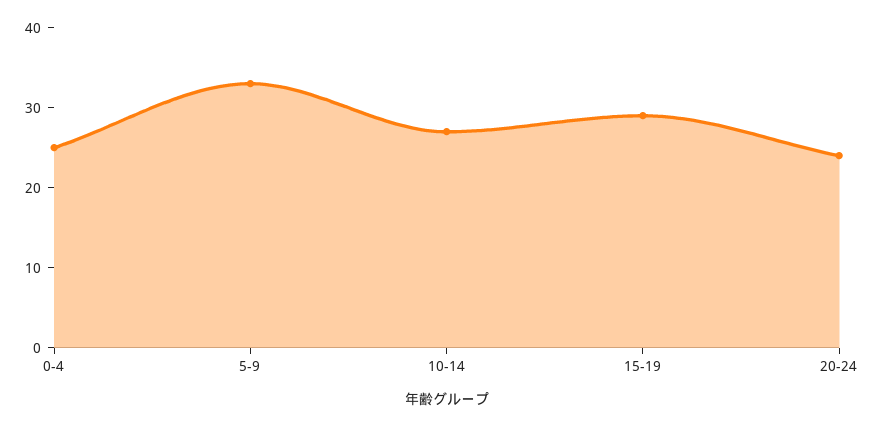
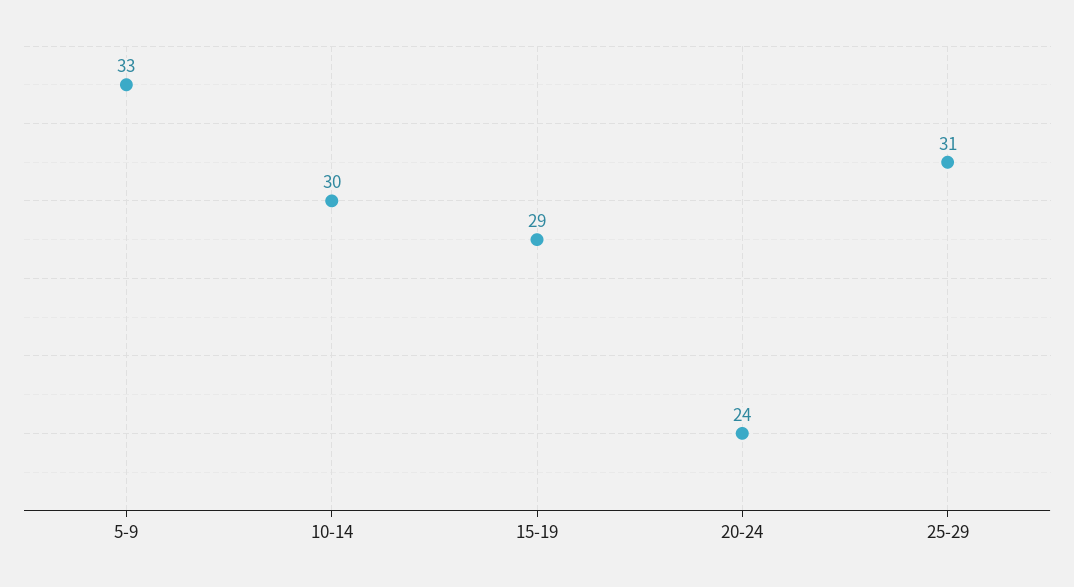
0-4: 25 -> none
10-14: 27 -> 30
25-29: none -> 31

